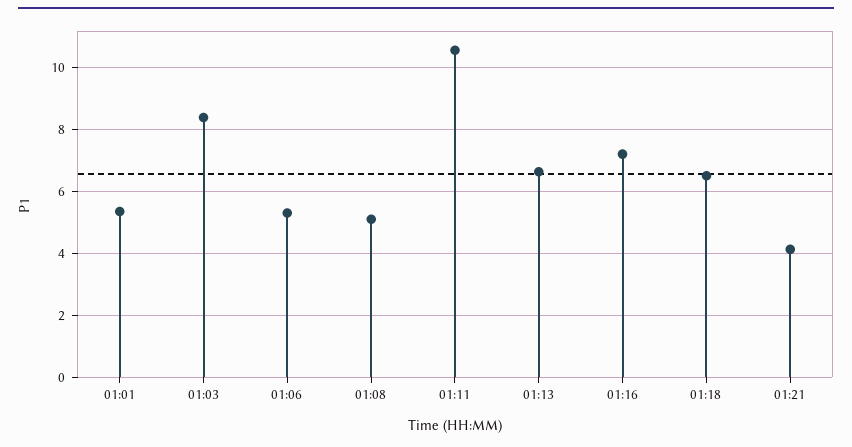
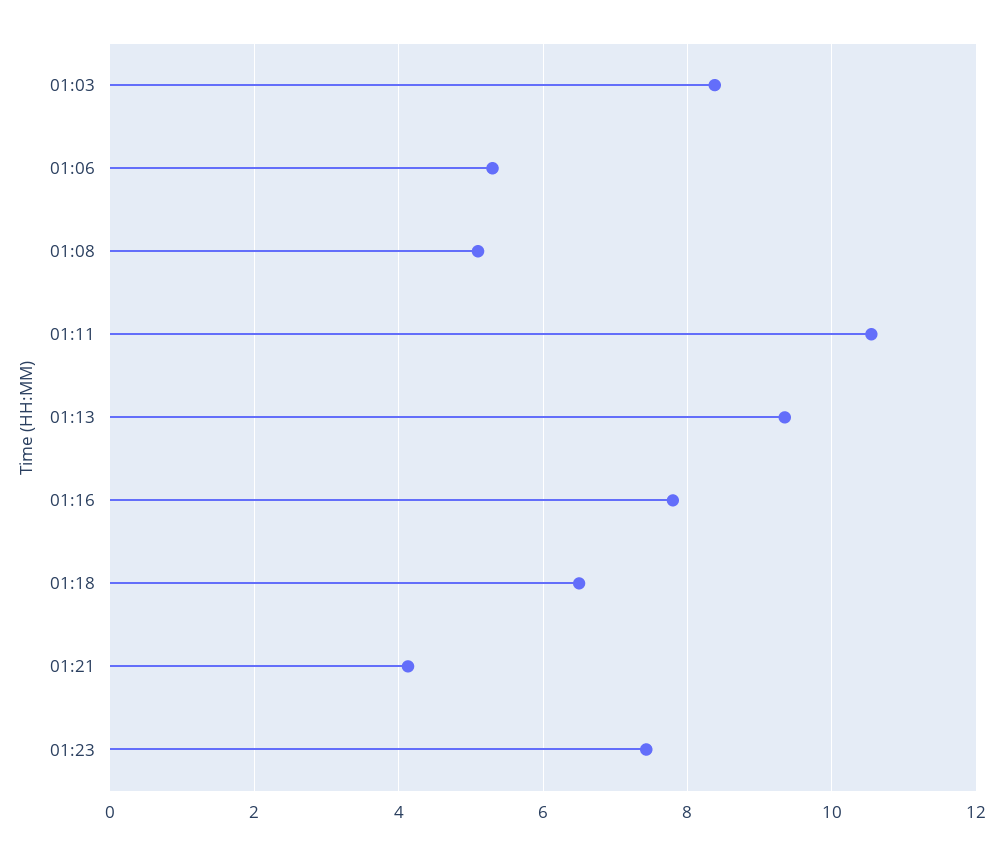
01:01: 5.4 -> none
01:13: 6.6 -> 9.4
01:16: 7.2 -> 7.8
01:23: none -> 7.4

